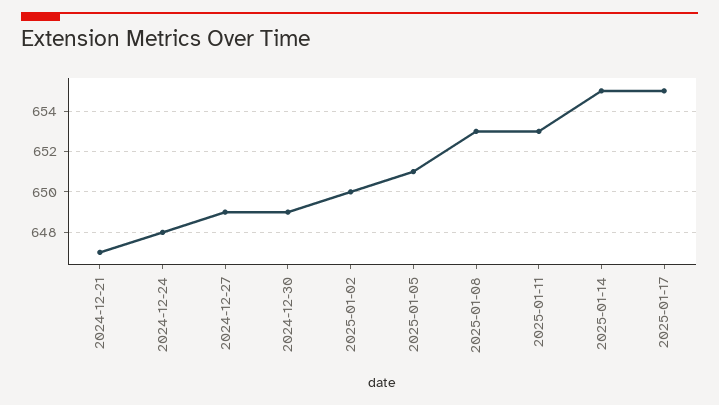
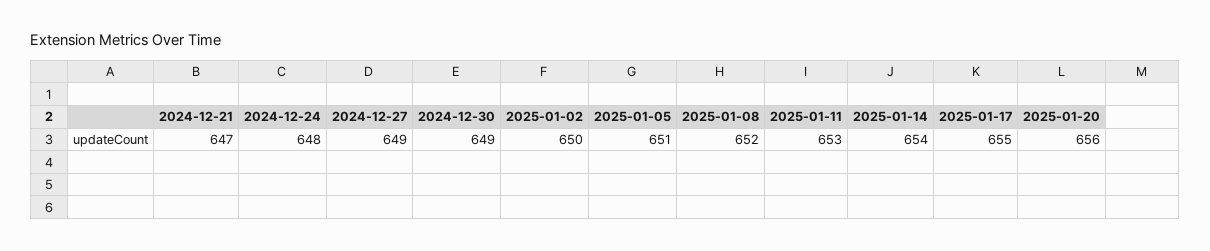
2025-01-08: 653 -> 652
2025-01-14: 655 -> 654
2025-01-20: none -> 656

